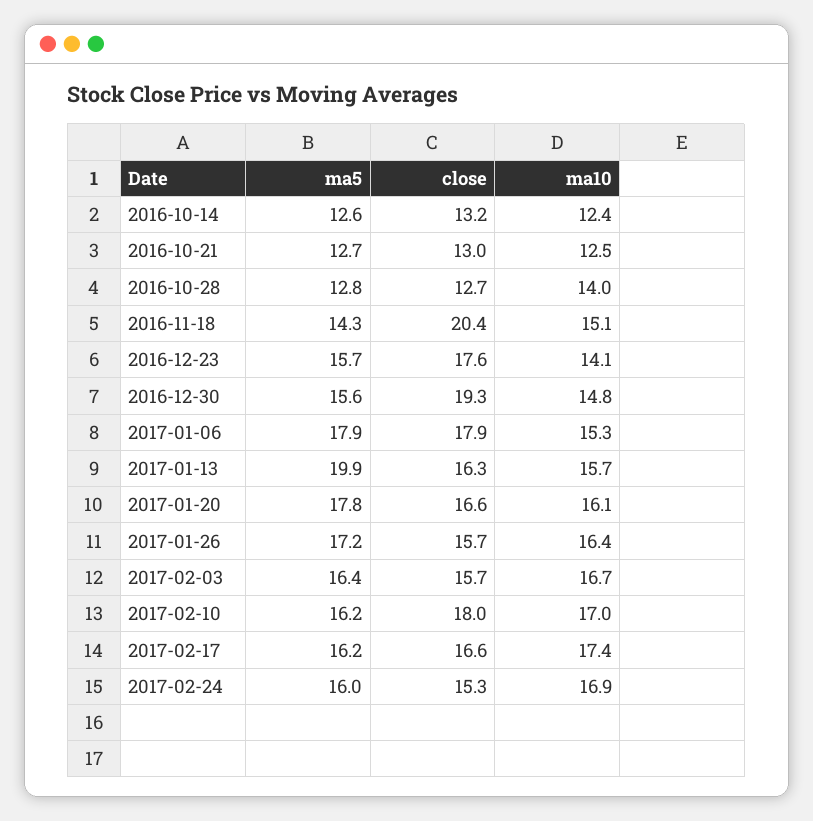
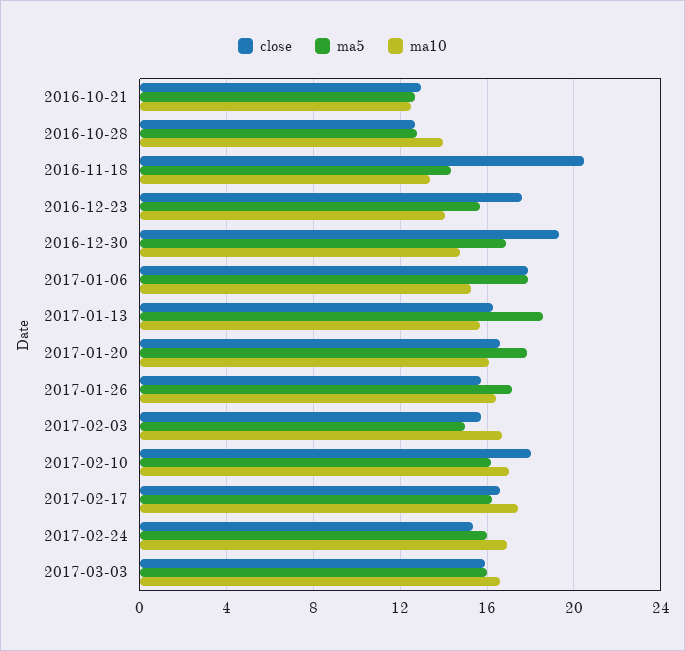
ma5, 2016-10-14: 12.6 -> none
close, 2016-10-14: 13.2 -> none
ma10, 2016-10-14: 12.4 -> none
ma10, 2016-11-18: 15.1 -> 13.5
ma5, 2016-12-30: 15.6 -> 17
ma5, 2017-01-13: 19.9 -> 18.5
ma5, 2017-02-03: 16.4 -> 15
close, 2017-03-03: none -> 16
ma5, 2017-03-03: none -> 16
ma10, 2017-03-03: none -> 16.5

